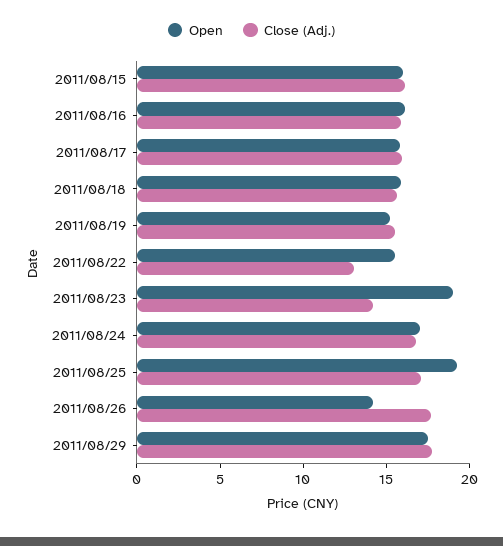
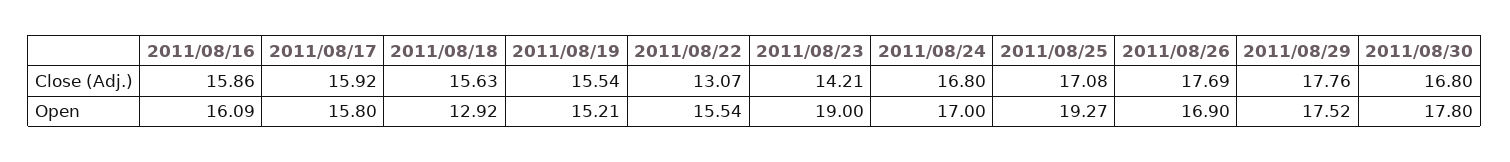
Open, 2011/08/15: 16 -> none
Close (Adj.), 2011/08/15: 16 -> none
Open, 2011/08/18: 16 -> 12.92
Open, 2011/08/26: 14 -> 16.9
Close (Adj.), 2011/08/30: none -> 16.8
Open, 2011/08/30: none -> 17.8

